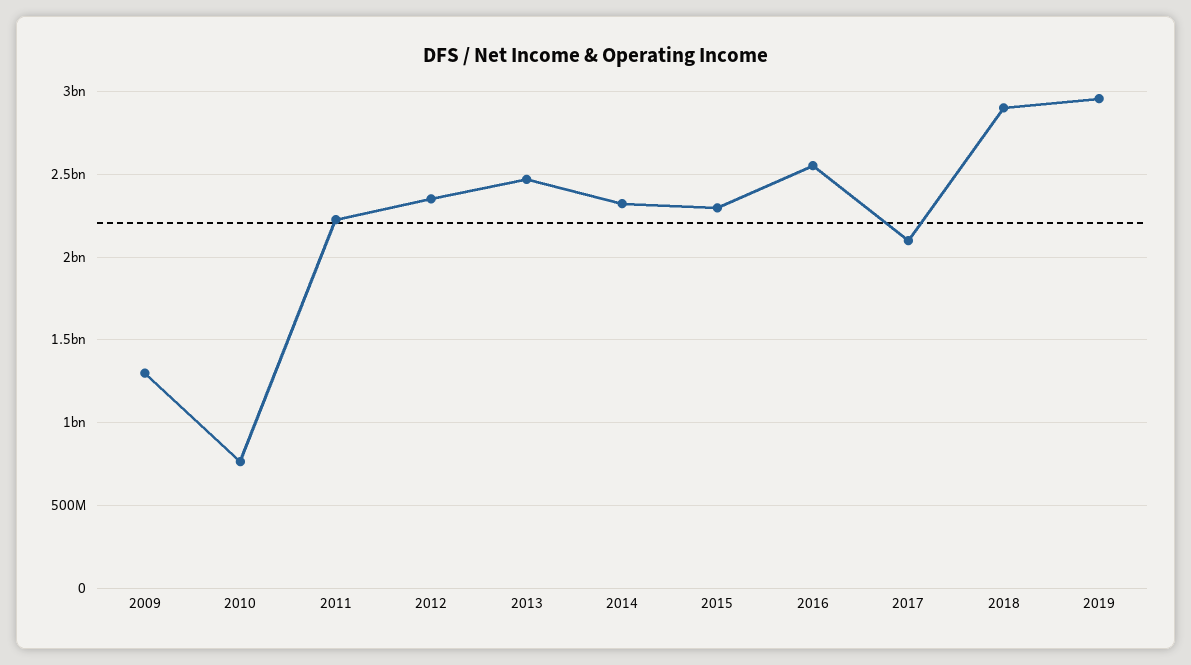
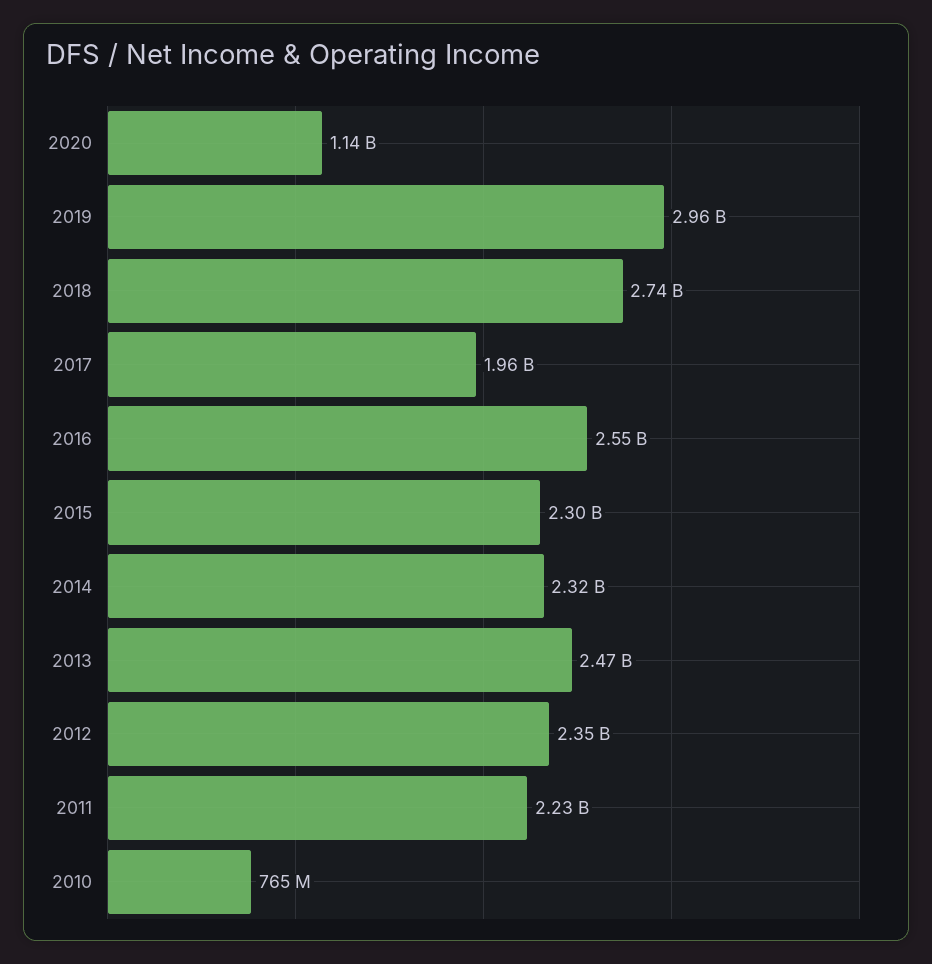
2009: 1300000000 -> none
2017: 2100000000 -> 1960000000
2018: 2900000000 -> 2740000000
2020: none -> 1140000000

